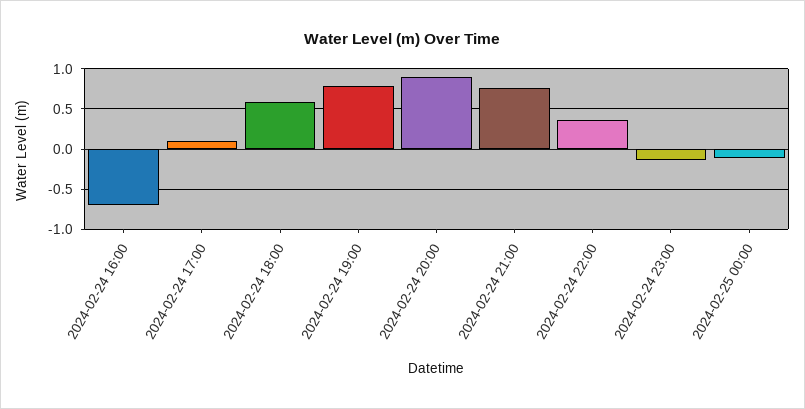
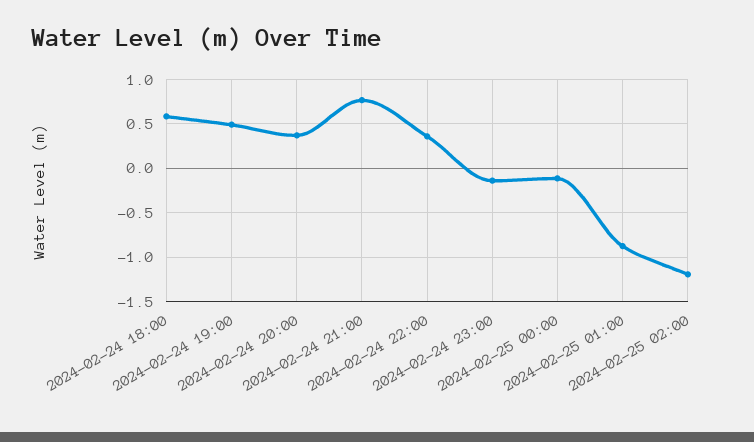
2024-02-24 16:00: -0.7 -> none
2024-02-24 17:00: 0.1 -> none
2024-02-24 19:00: 0.8 -> 0.5
2024-02-24 20:00: 0.9 -> 0.4
2024-02-25 01:00: none -> -0.9
2024-02-25 02:00: none -> -1.2

